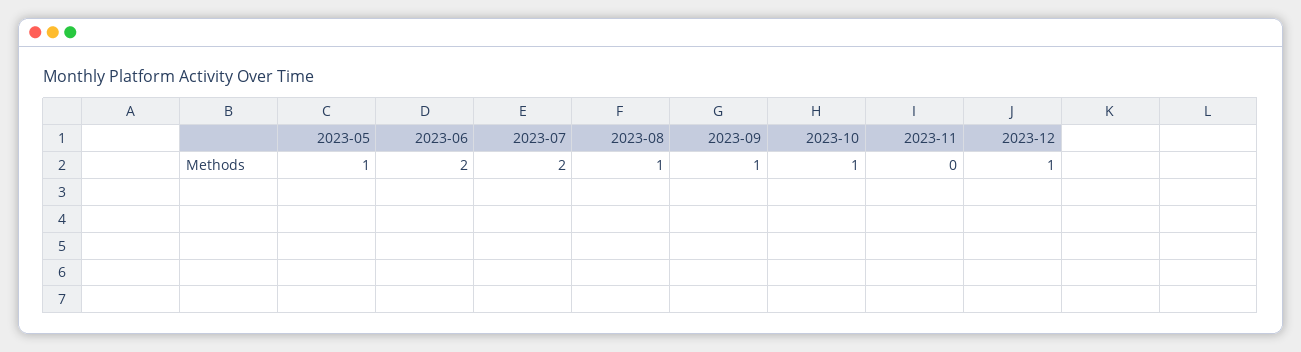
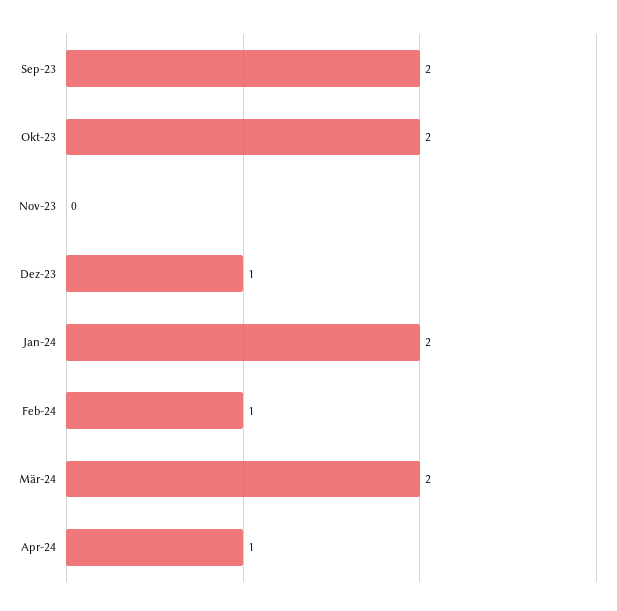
2023-05: 1 -> none
2023-06: 2 -> none
2023-07: 2 -> none
2023-08: 1 -> none
2023-09: 1 -> 2
2023-10: 1 -> 2
Jan-24: none -> 2
Feb-24: none -> 1
Mär-24: none -> 2
Apr-24: none -> 1

